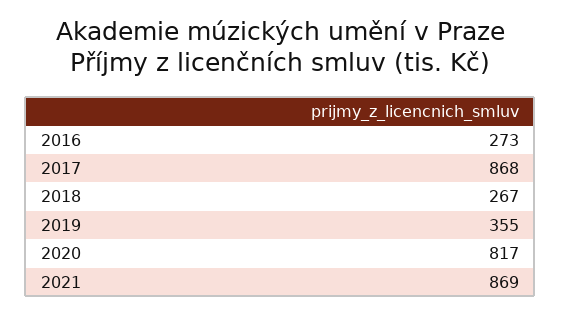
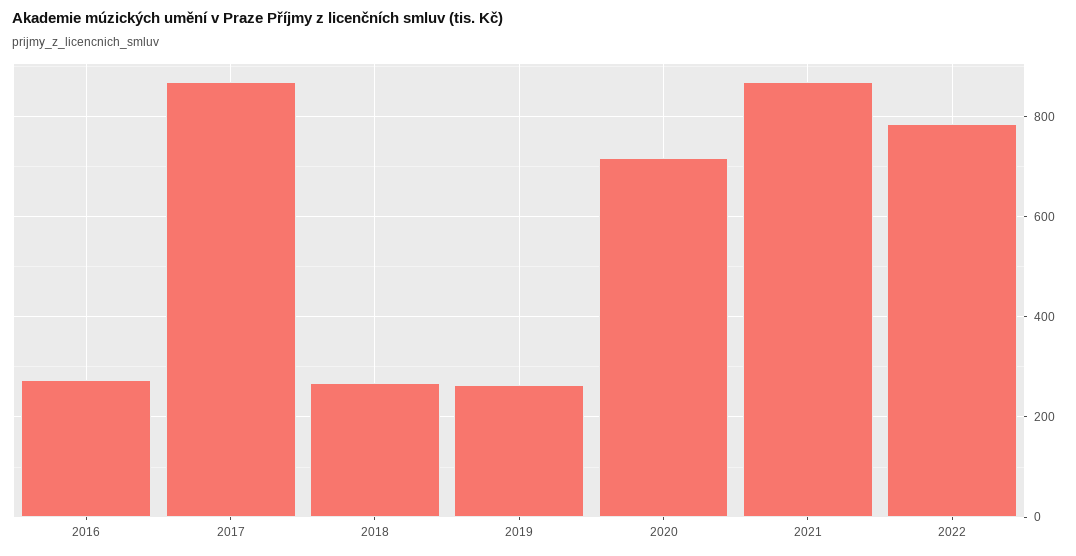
2019: 355 -> 260
2020: 817 -> 720
2022: none -> 780

